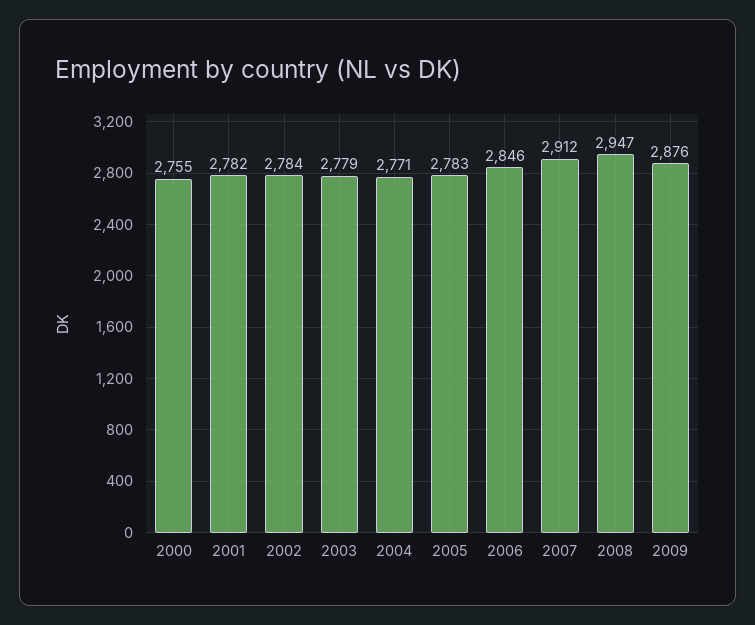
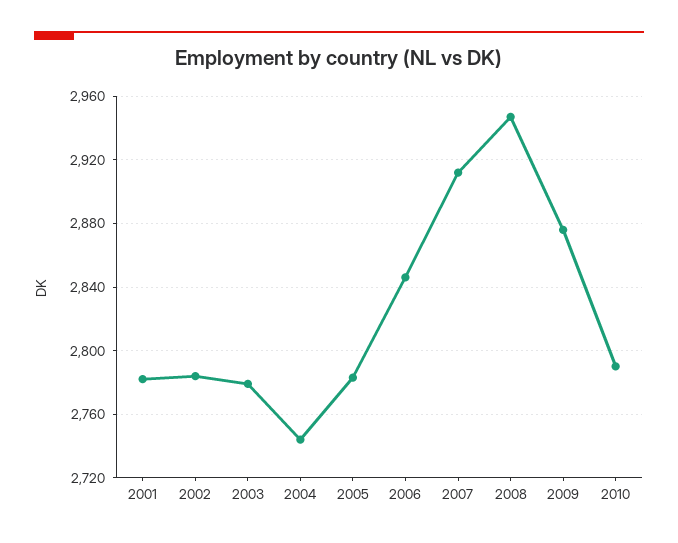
2000: 2755 -> none
2004: 2771 -> 2745
2010: none -> 2790

